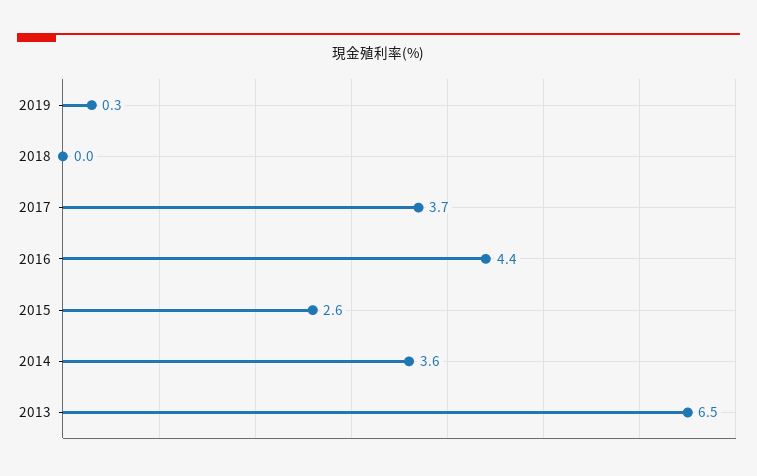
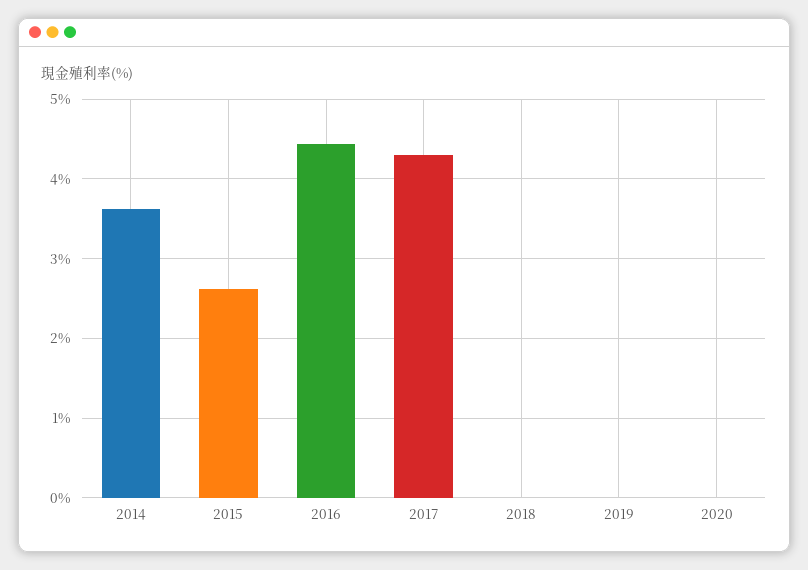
2019: 0.3 -> 0
2017: 3.7 -> 4.3
2013: 6.5 -> none
2020: none -> 0

